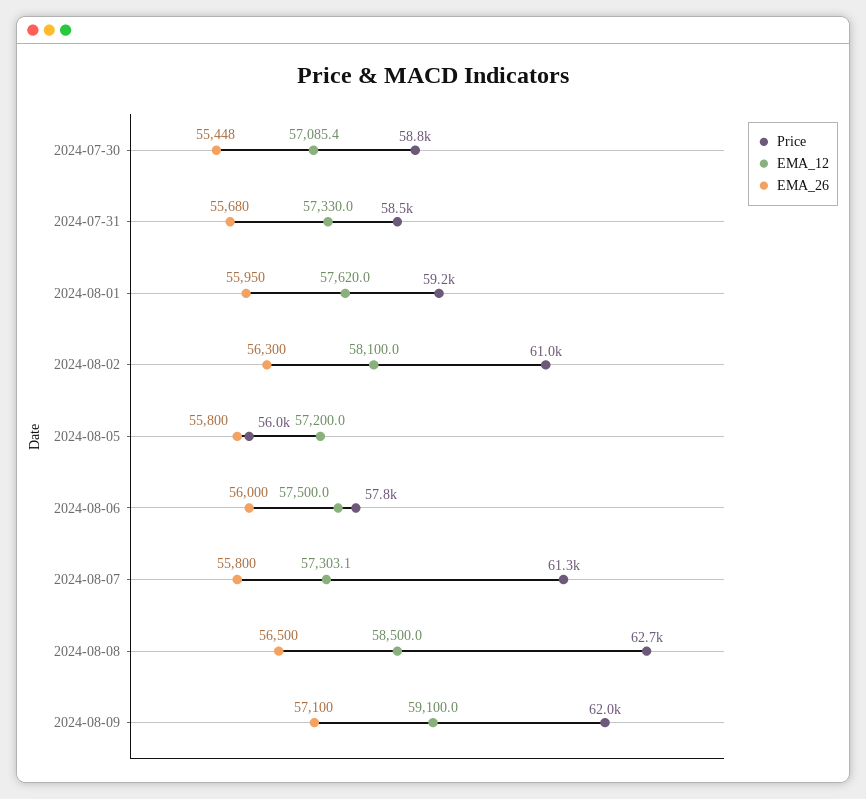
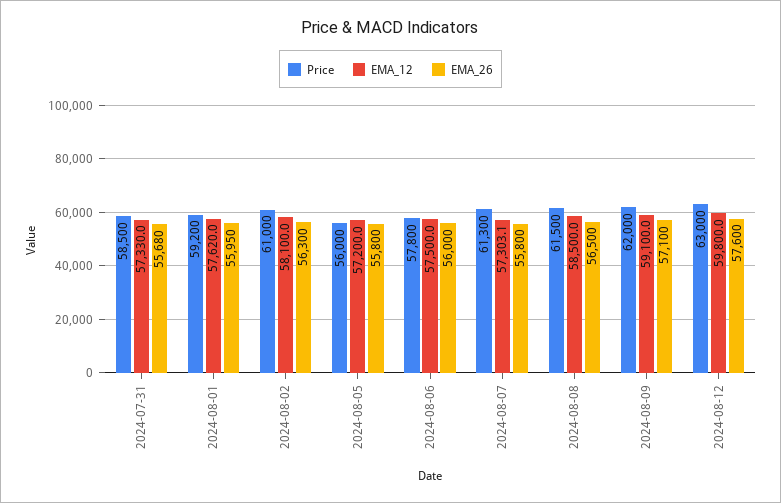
Price, 2024-07-30: 58800 -> none
EMA_12, 2024-07-30: 57085.4 -> none
EMA_26, 2024-07-30: 55448 -> none
Price, 2024-08-08: 62700 -> 61500
Price, 2024-08-12: none -> 63000
EMA_12, 2024-08-12: none -> 59800
EMA_26, 2024-08-12: none -> 57600

